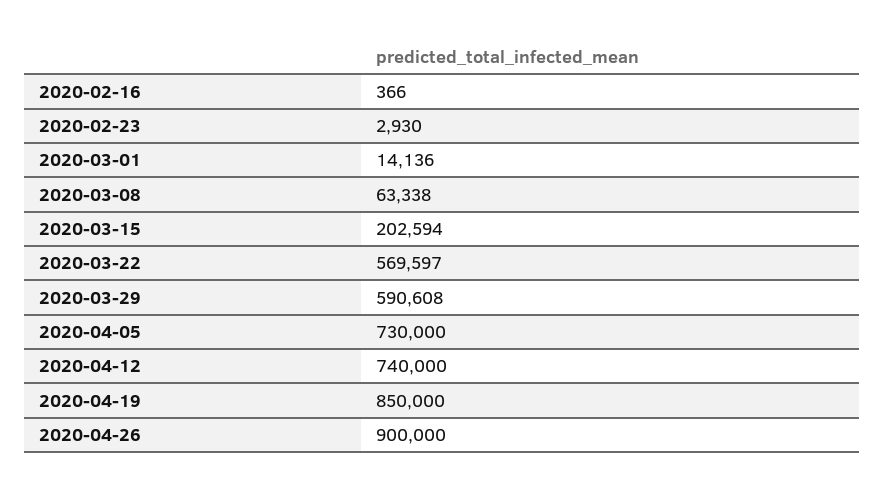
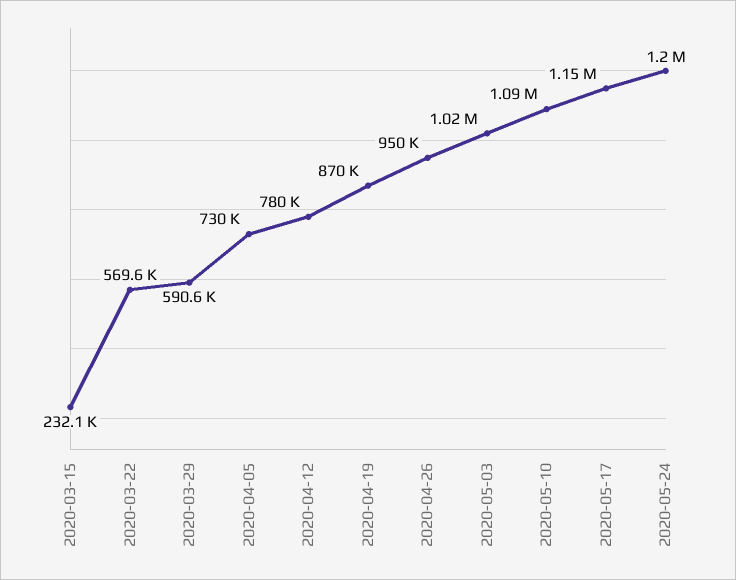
2020-02-16: 366 -> none
2020-02-23: 2930 -> none
2020-03-01: 14136 -> none
2020-03-08: 63338 -> none
2020-03-15: 202594 -> 232100
2020-04-12: 740000 -> 780000
2020-04-19: 850000 -> 870000
2020-04-26: 900000 -> 950000
2020-05-03: none -> 1020000
2020-05-10: none -> 1090000
2020-05-17: none -> 1150000
2020-05-24: none -> 1200000

